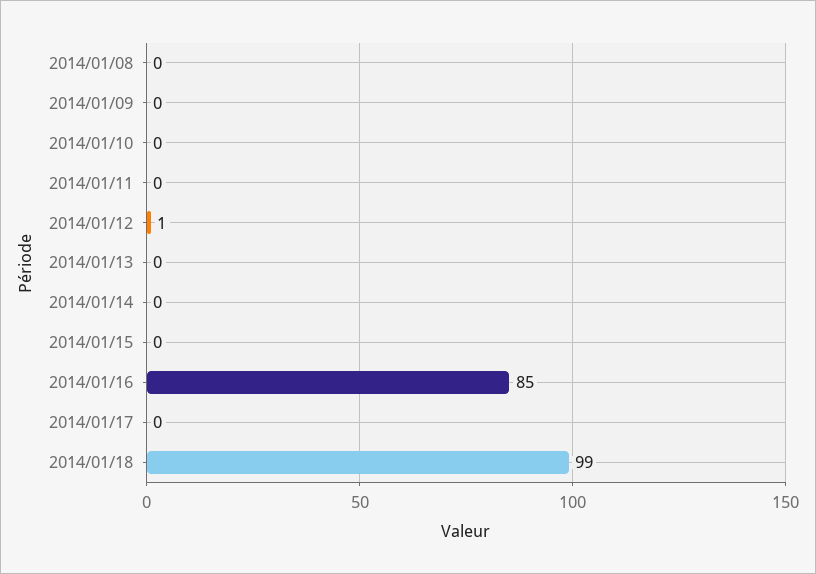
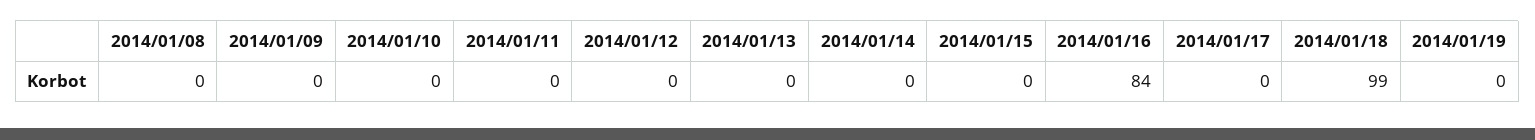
2014/01/12: 1 -> 0
2014/01/16: 85 -> 84
2014/01/19: none -> 0

